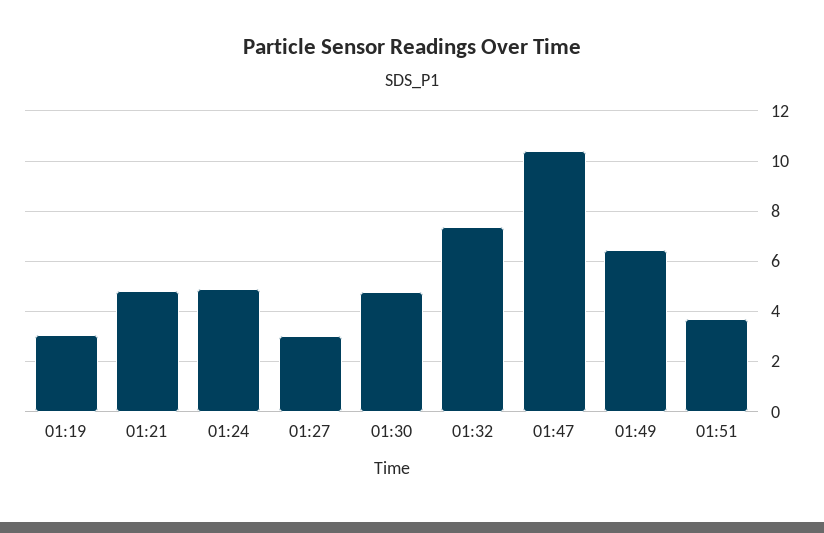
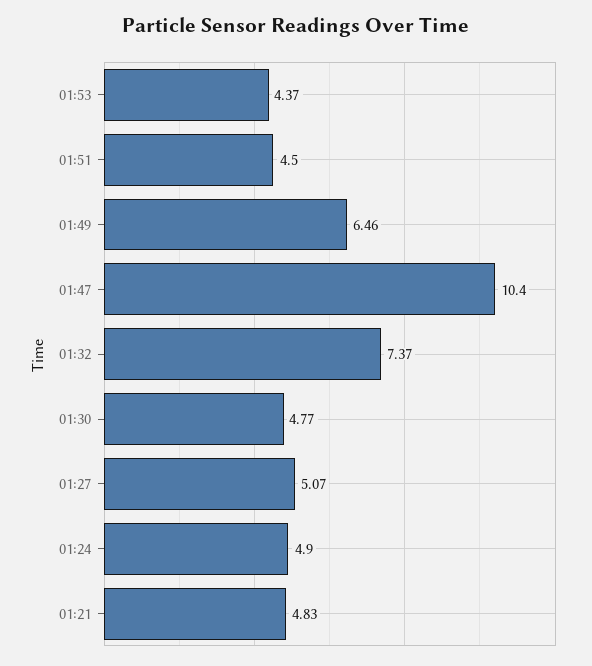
01:19: 3 -> none
01:27: 3 -> 5.07
01:51: 3.75 -> 4.5
01:53: none -> 4.37

